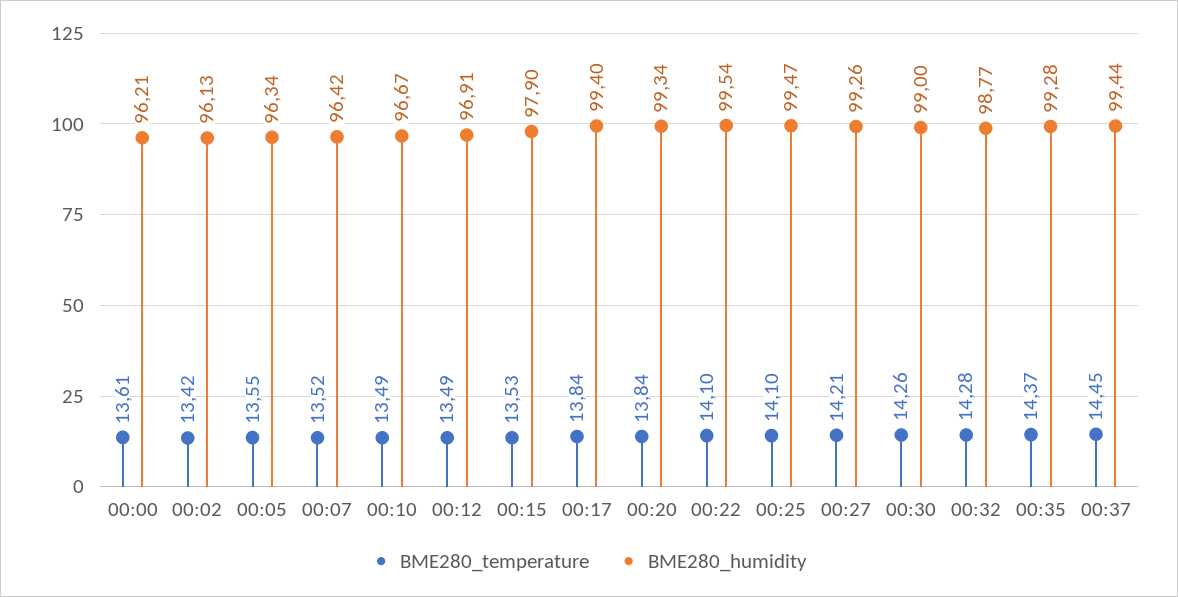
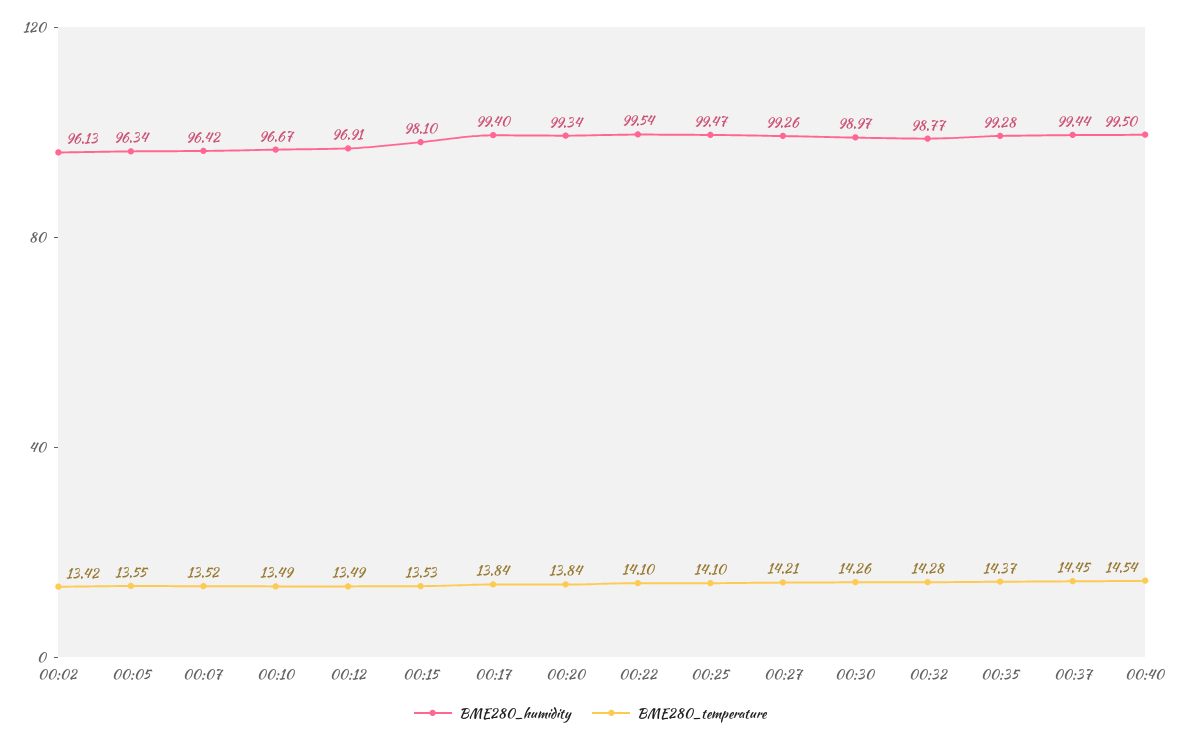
BME280_temperature, 00:00: 13.61 -> none
BME280_humidity, 00:00: 96.21 -> none
BME280_humidity, 00:15: 97.9 -> 98.1
BME280_humidity, 00:30: 99 -> 98.97
BME280_humidity, 00:40: none -> 99.5
BME280_temperature, 00:40: none -> 14.54

